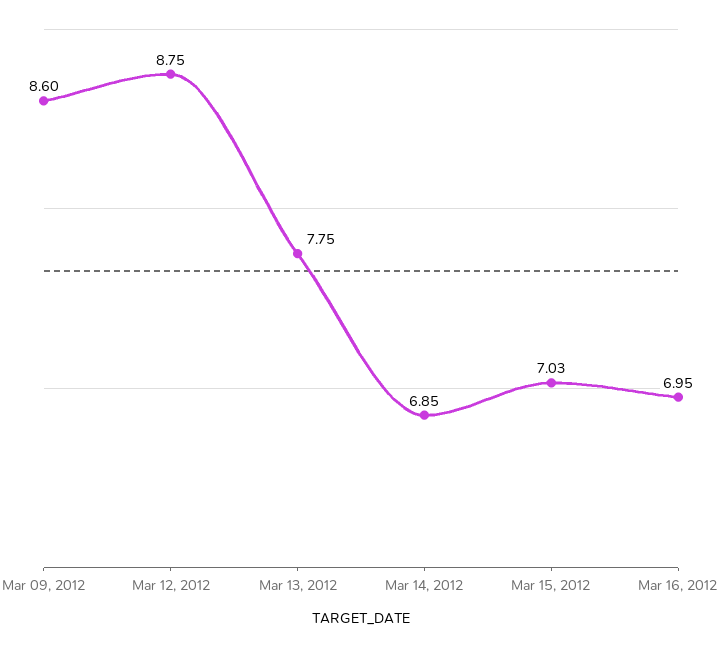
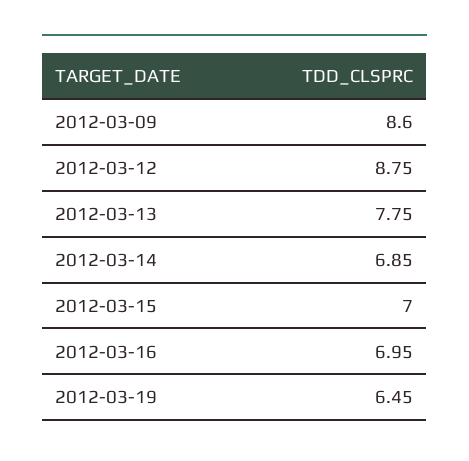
Mar 15, 2012: 7.03 -> 7
2012-03-19: none -> 6.45

